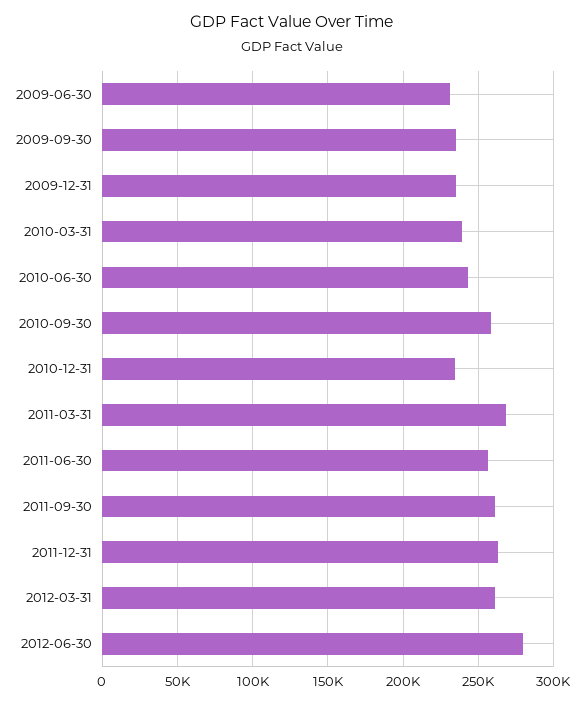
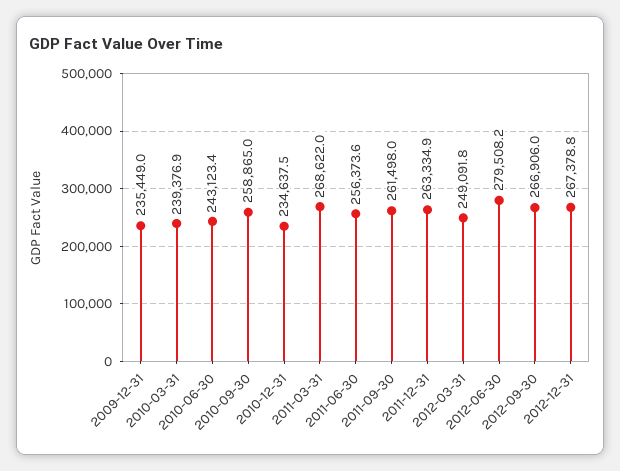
2009-06-30: 230000 -> none
2009-09-30: 235000 -> none
2012-03-31: 260000 -> 249091.8
2012-09-30: none -> 266906
2012-12-31: none -> 267378.8

